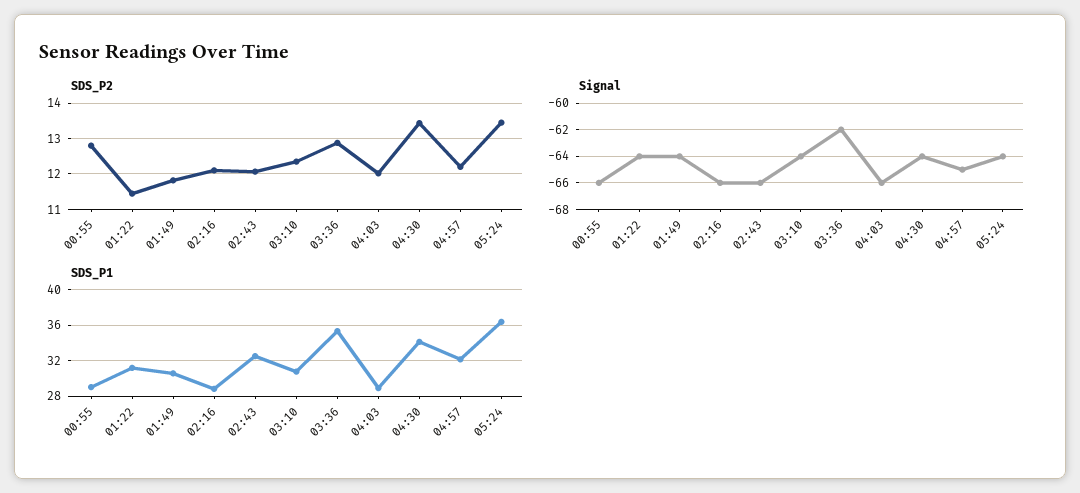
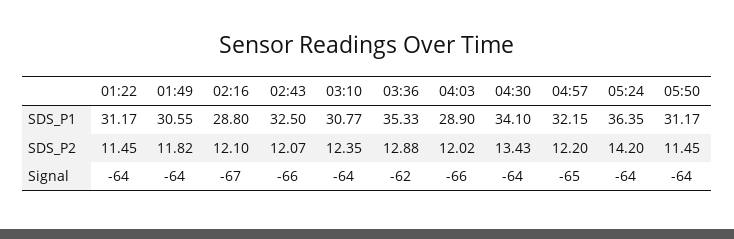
SDS_P2, 00:55: 12.8 -> none
SDS_P2, 05:24: 13.4 -> 14.2
Signal, 00:55: -66 -> none
Signal, 02:16: -66 -> -67
SDS_P1, 00:55: 29 -> none
SDS_P1, 05:50: none -> 31.17
SDS_P2, 05:50: none -> 11.45
Signal, 05:50: none -> -64

